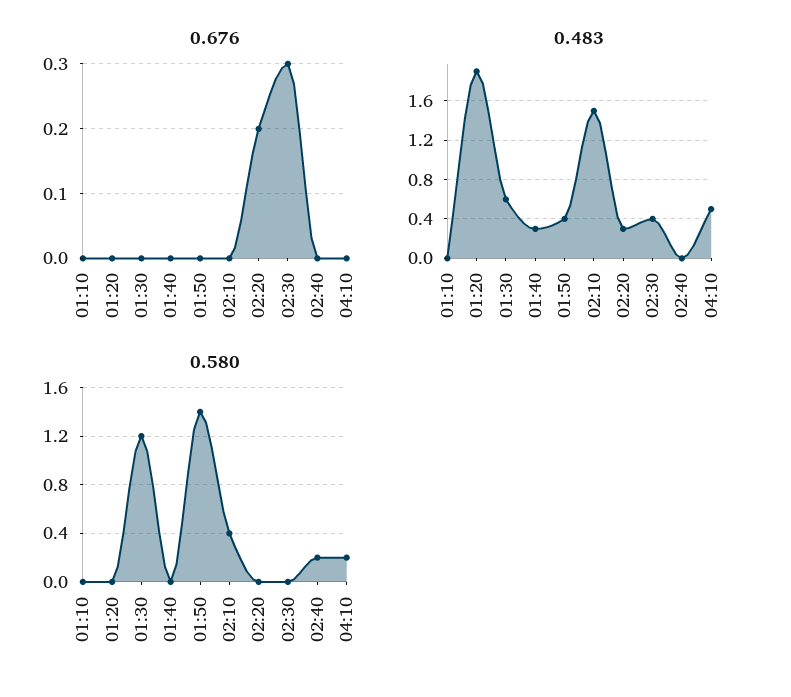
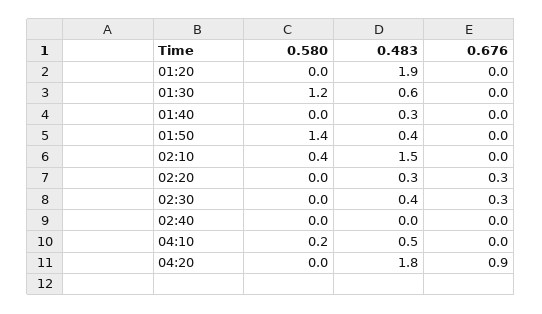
0.676, 01:10: 0 -> none
0.676, 02:20: 0.2 -> 0.3
0.483, 01:10: 0 -> none
0.580, 01:10: 0 -> none
0.580, 02:40: 0.2 -> 0
0.580, 04:20: none -> 0
0.483, 04:20: none -> 1.8
0.676, 04:20: none -> 0.9

